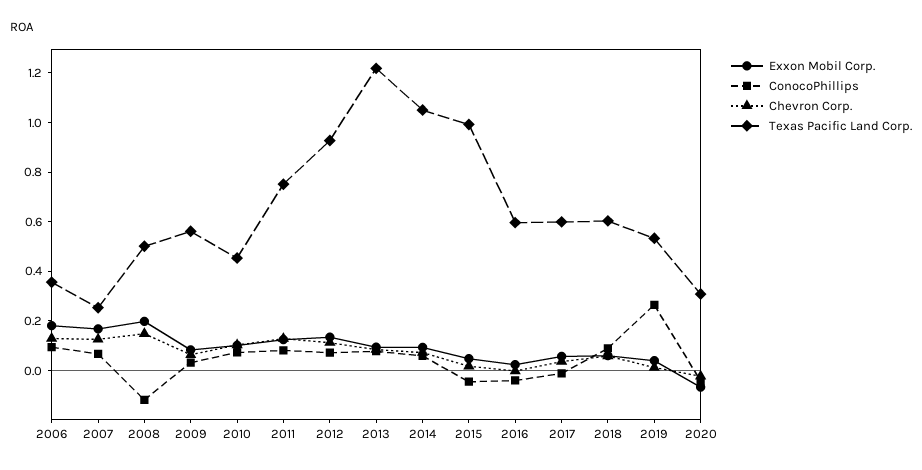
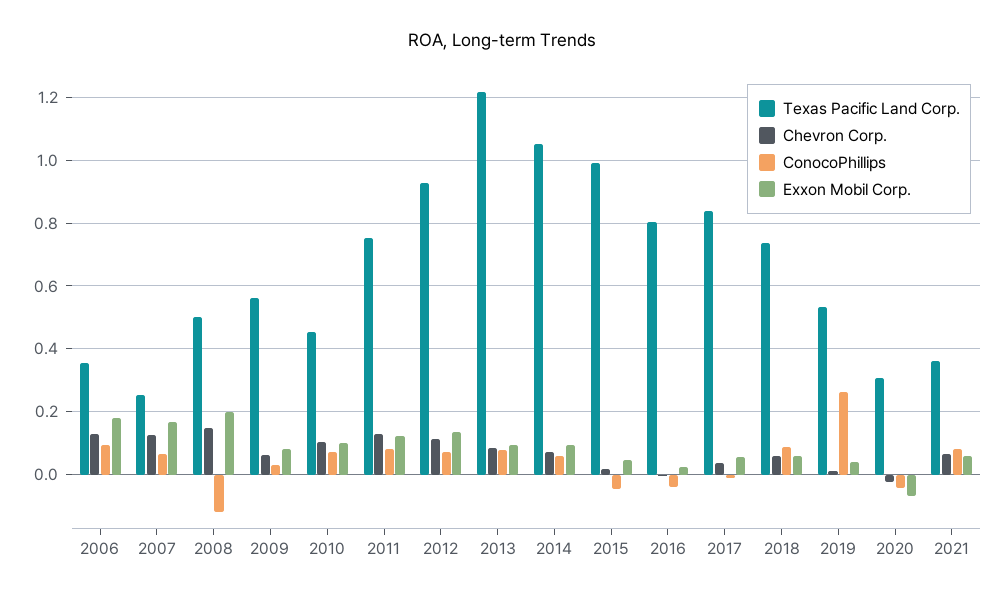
Texas Pacific Land Corp., 2016: 0.6 -> 0.8
Texas Pacific Land Corp., 2017: 0.6 -> 0.84
Texas Pacific Land Corp., 2018: 0.6 -> 0.74
Texas Pacific Land Corp., 2021: none -> 0.36
Chevron Corp., 2021: none -> 0.06
ConocoPhillips, 2021: none -> 0.08
Exxon Mobil Corp., 2021: none -> 0.06

